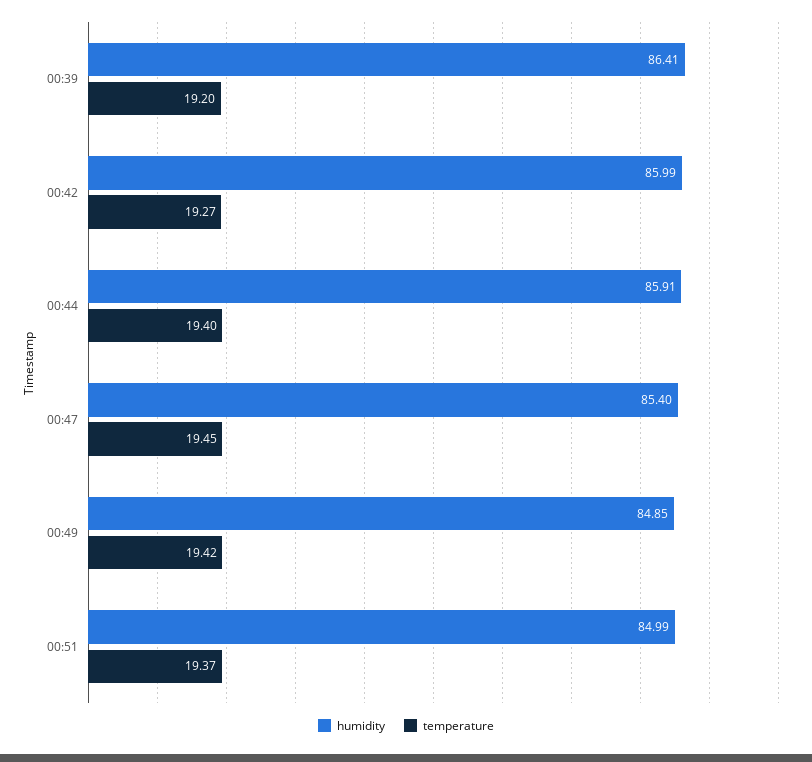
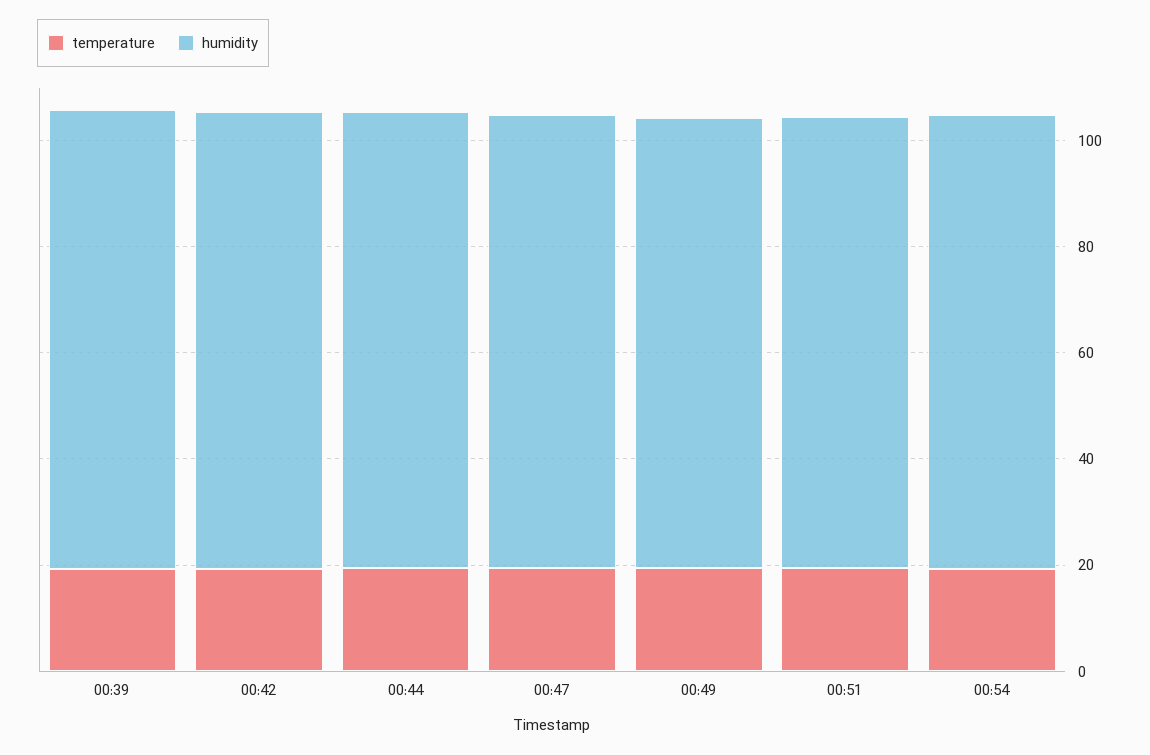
temperature, 00:54: none -> 20
humidity, 00:54: none -> 85

